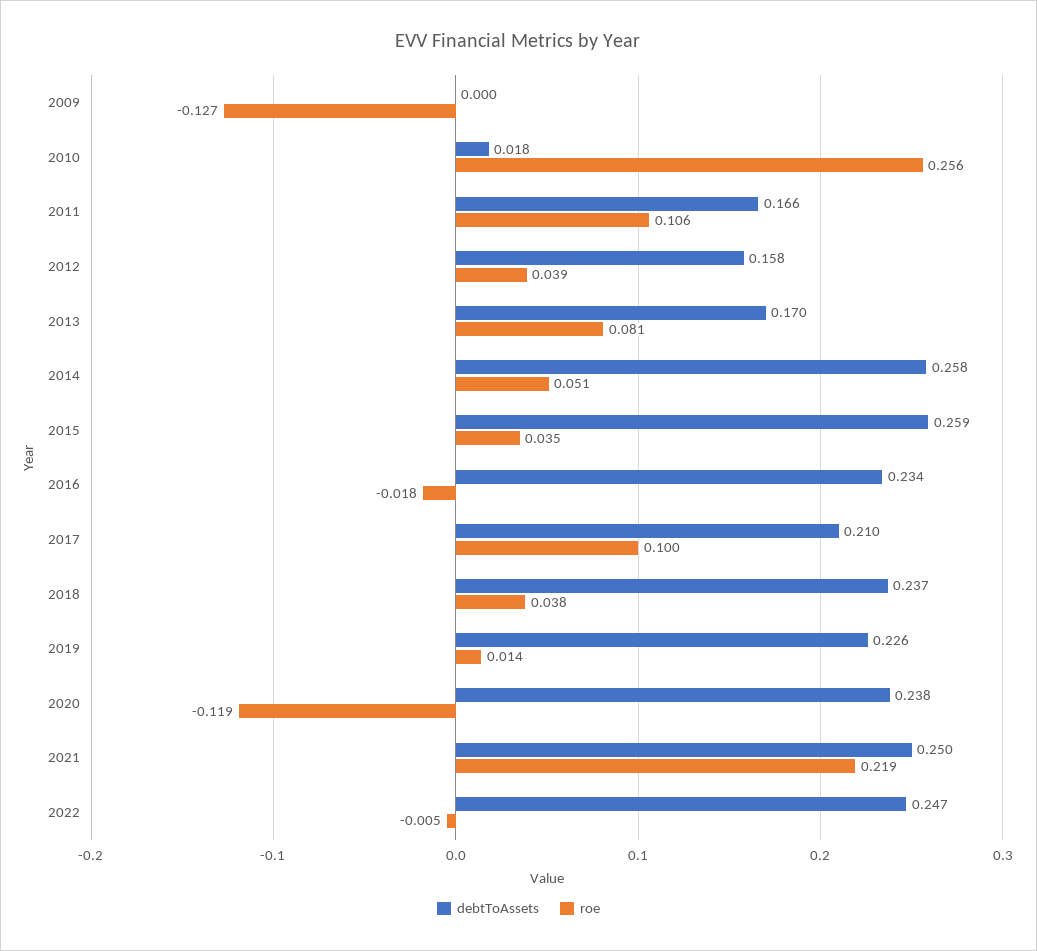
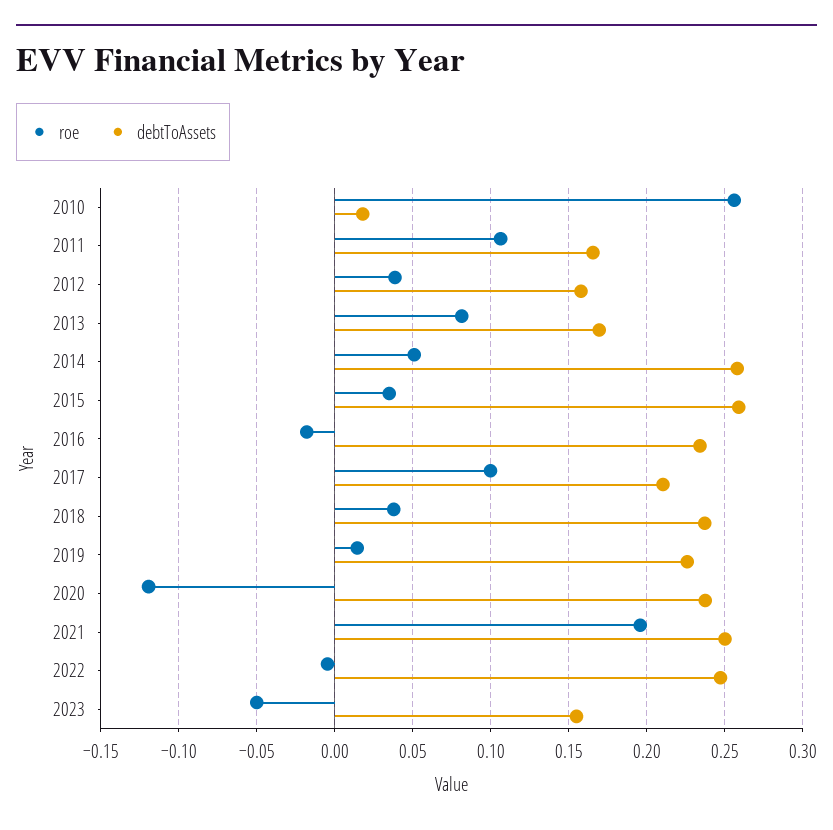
debtToAssets, 2009: 0 -> none
roe, 2009: -0.127 -> none
roe, 2021: 0.219 -> 0.195
roe, 2023: none -> -0.05
debtToAssets, 2023: none -> 0.155

